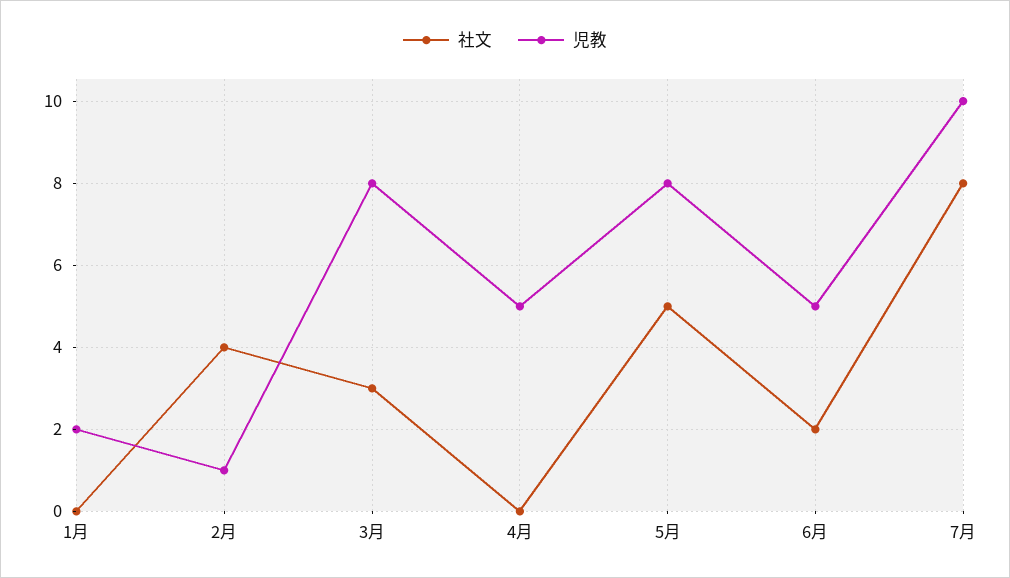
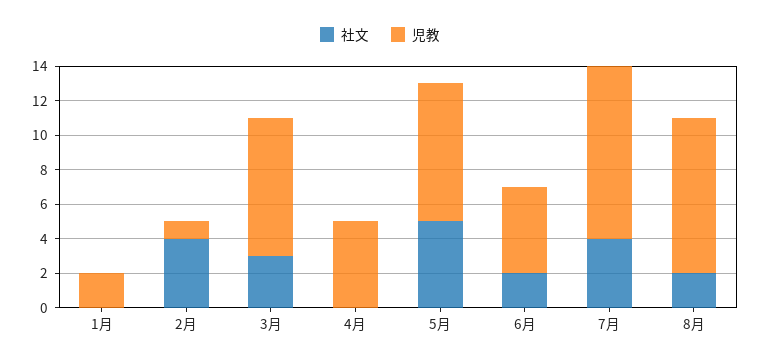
社文, 7月: 8 -> 4
社文, 8月: none -> 2
児教, 8月: none -> 9

